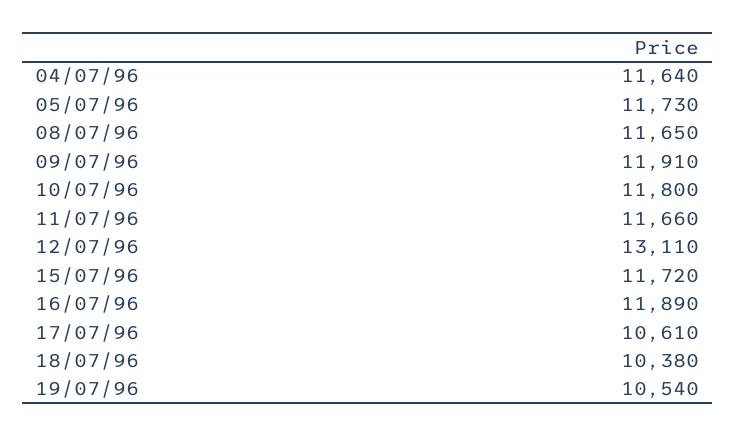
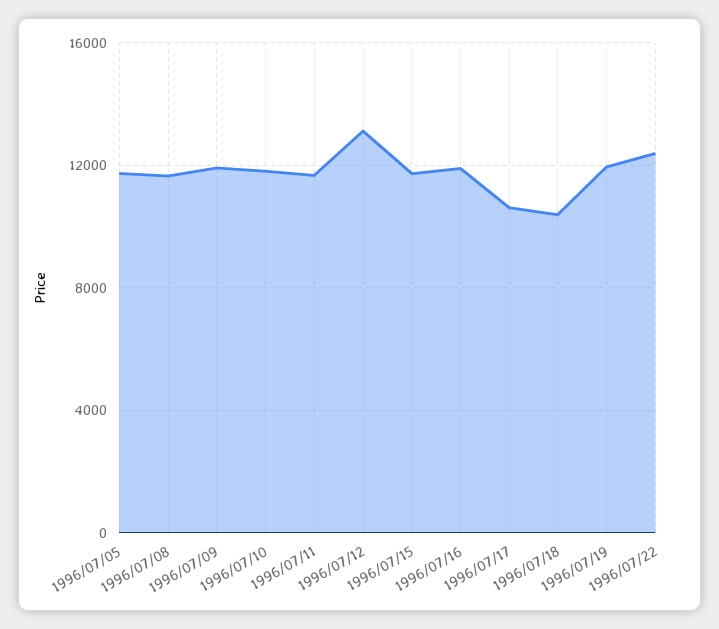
04/07/96: 11640 -> none
19/07/96: 10540 -> 12000
1996/07/22: none -> 12500

